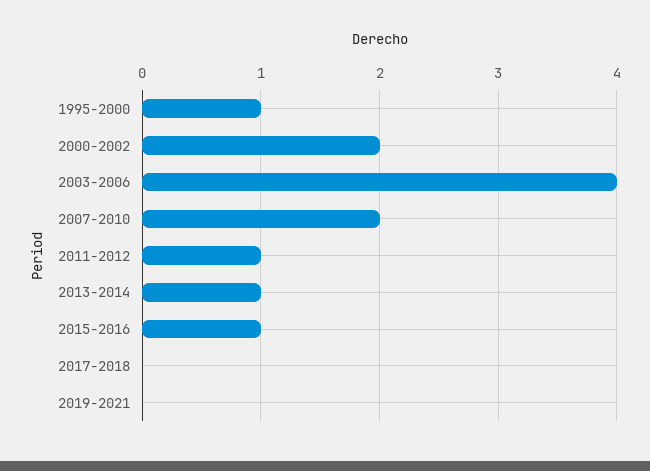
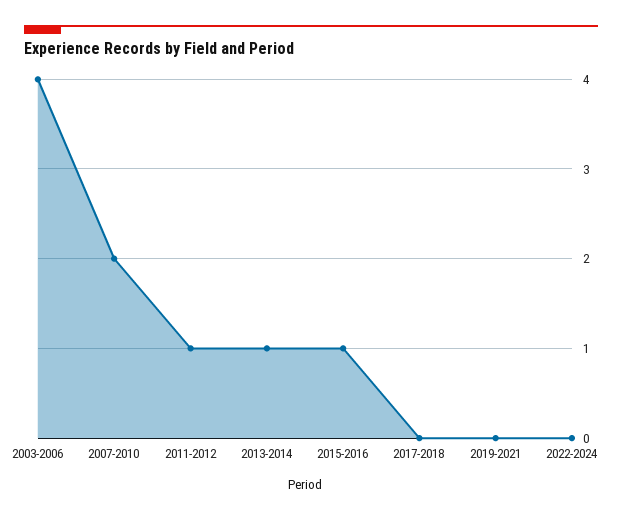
1995-2000: 1 -> none
2000-2002: 2 -> none
2022-2024: none -> 0

